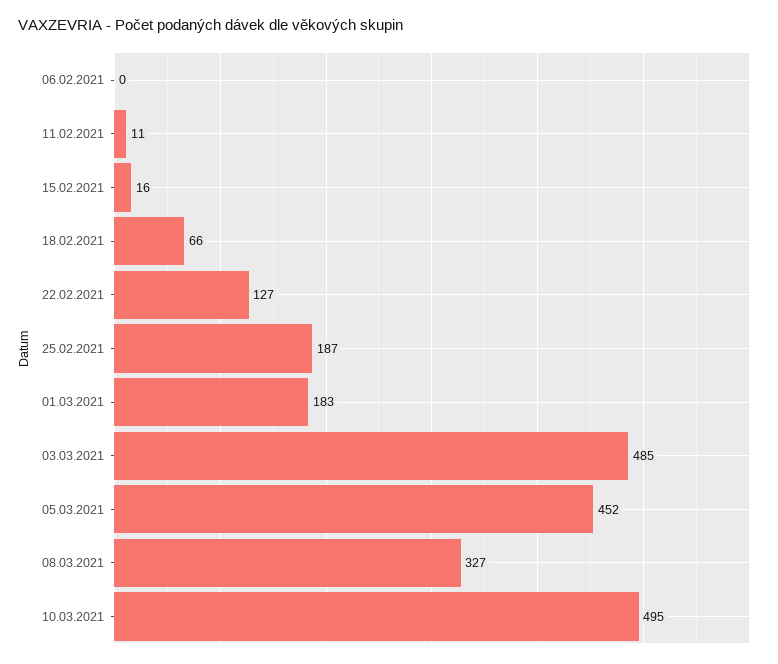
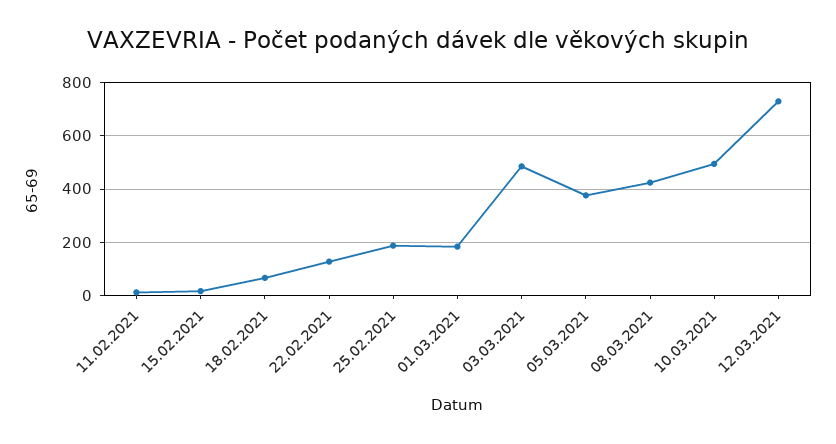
06.02.2021: 0 -> none
05.03.2021: 452 -> 375
08.03.2021: 327 -> 425
12.03.2021: none -> 725

